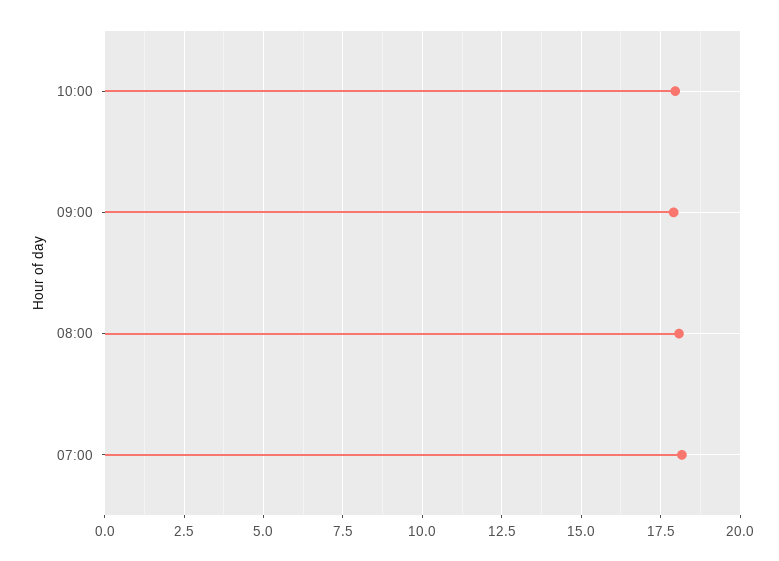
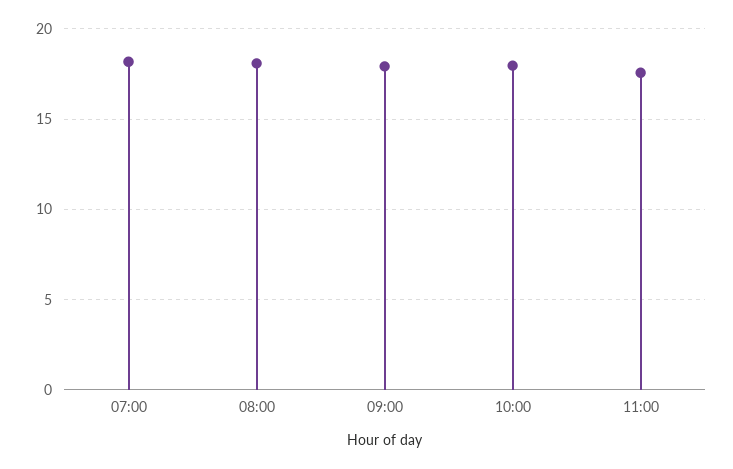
11:00: none -> 17.5

